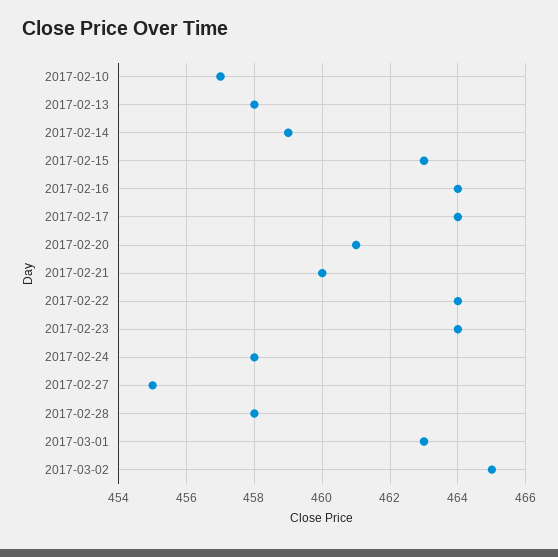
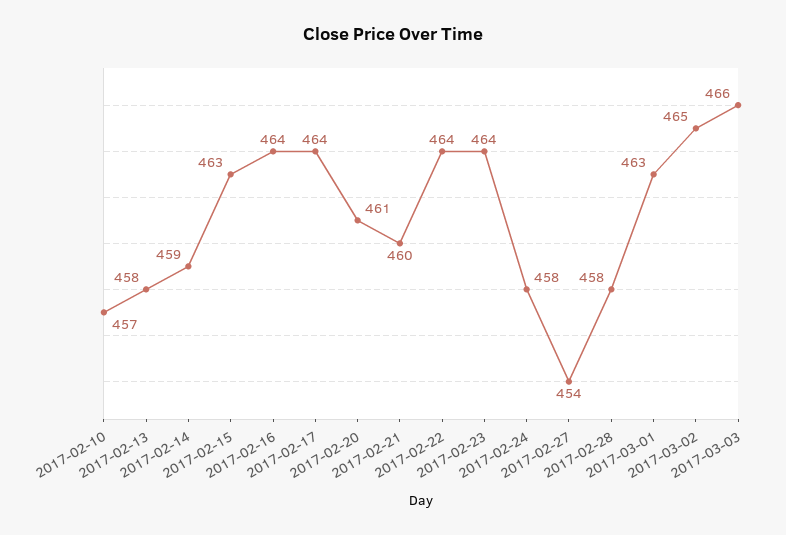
2017-02-27: 455 -> 454
2017-03-03: none -> 466

